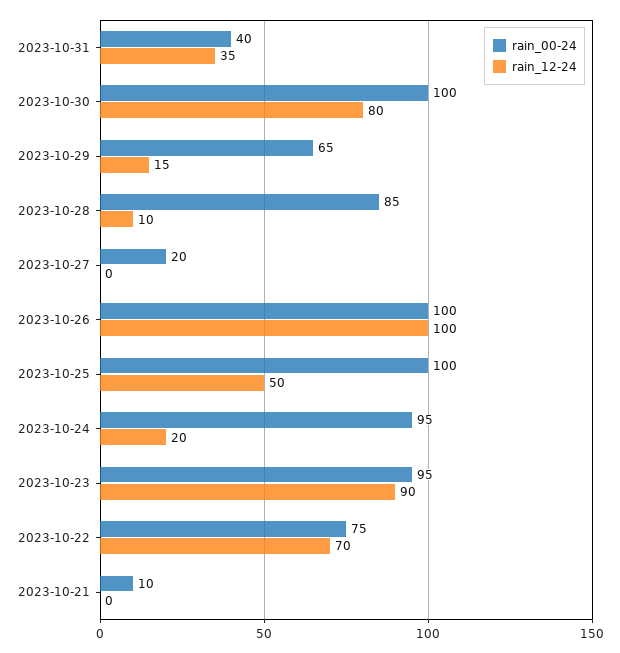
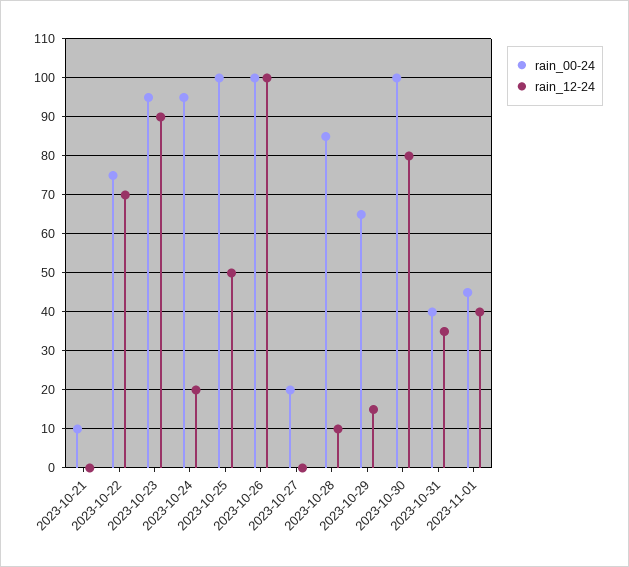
rain_00-24, 2023-11-01: none -> 45
rain_12-24, 2023-11-01: none -> 40

